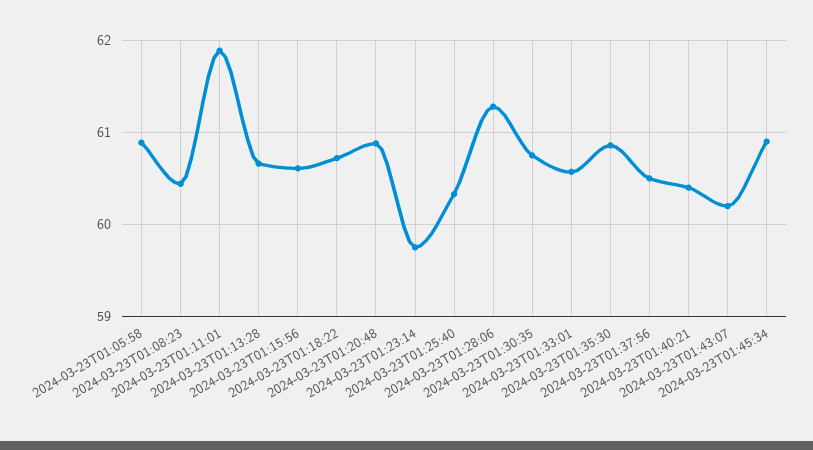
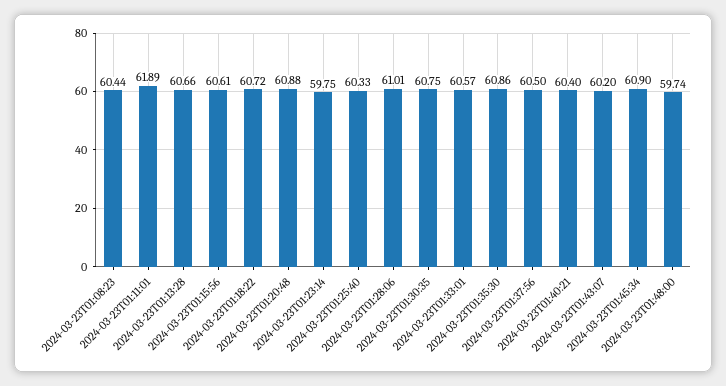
2024-03-23T01:05:58: 60.9 -> none
2024-03-23T01:28:06: 61.3 -> 61.01
2024-03-23T01:48:00: none -> 59.74

